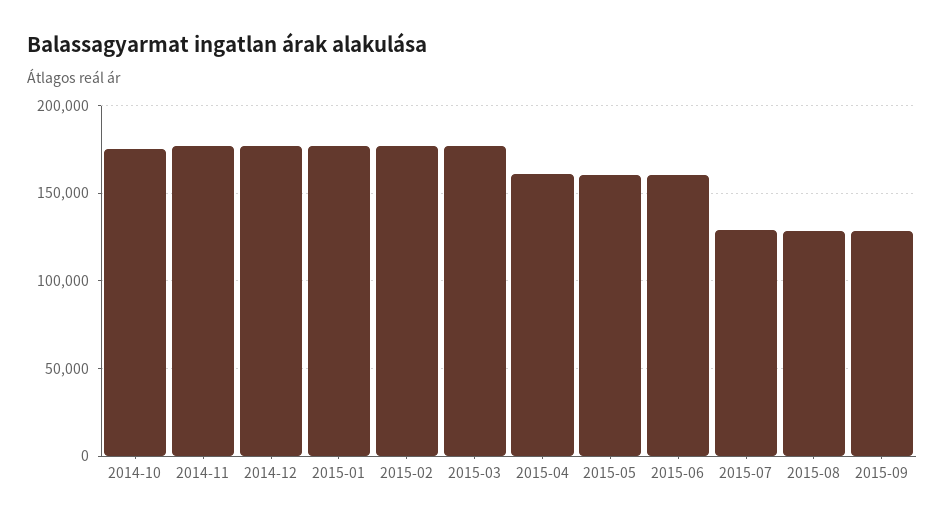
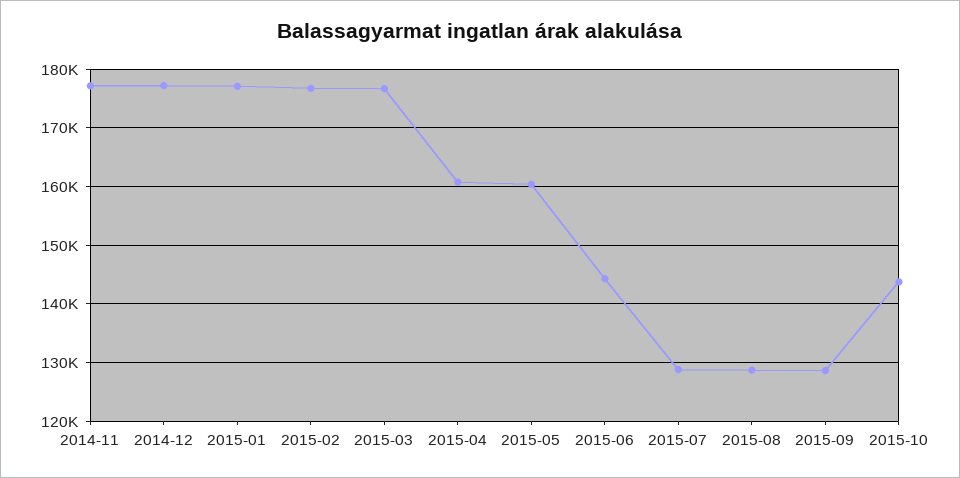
2014-10: 175000 -> none
2015-06: 160000 -> 144000
2015-10: none -> 144000

